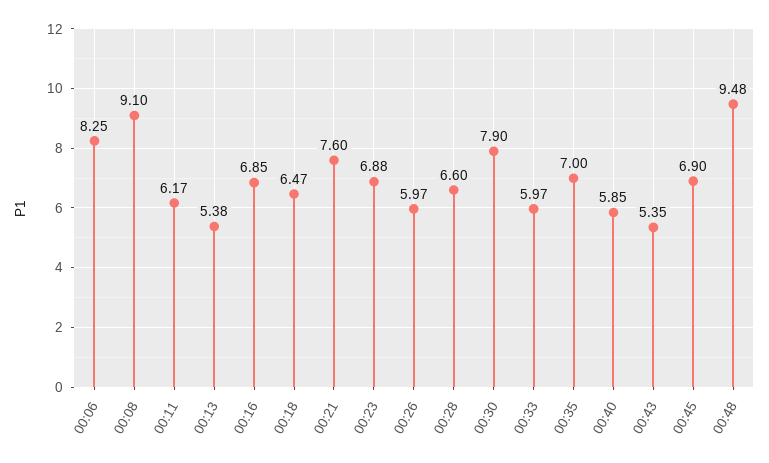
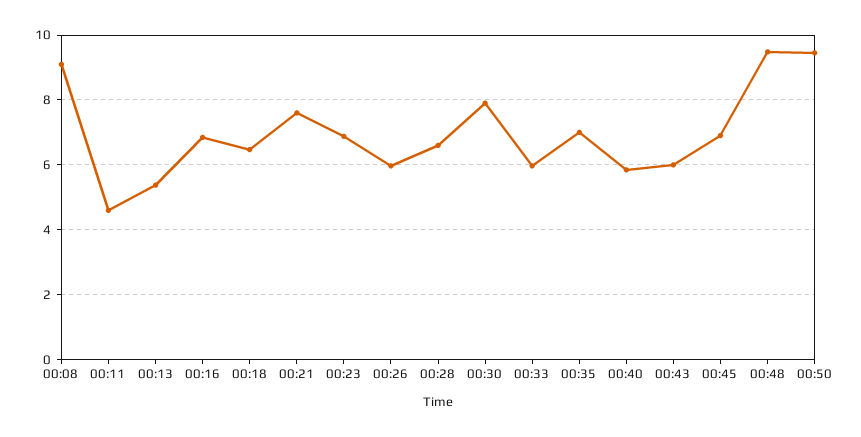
00:06: 8.25 -> none
00:11: 6.17 -> 4.6
00:43: 5.35 -> 6
00:50: none -> 9.4

